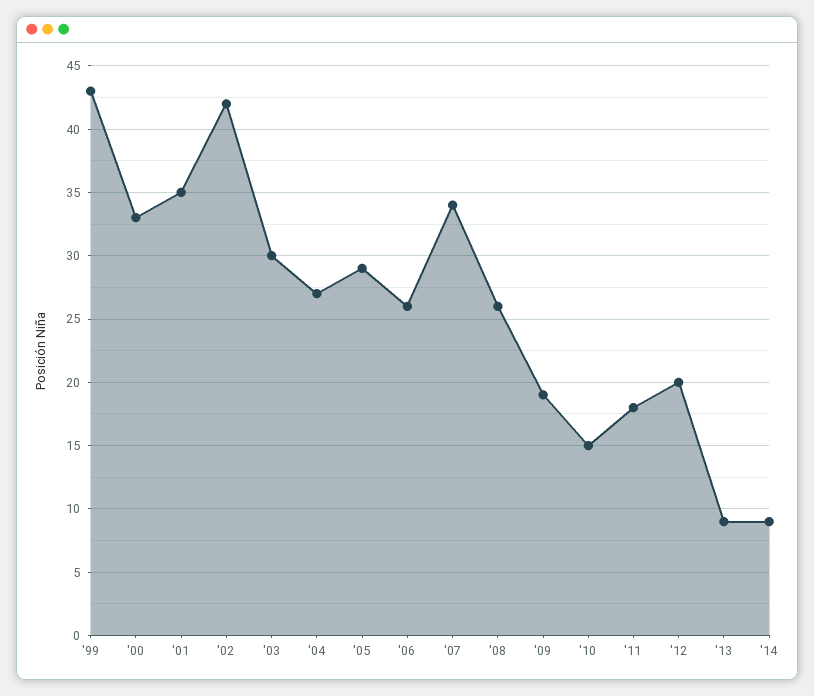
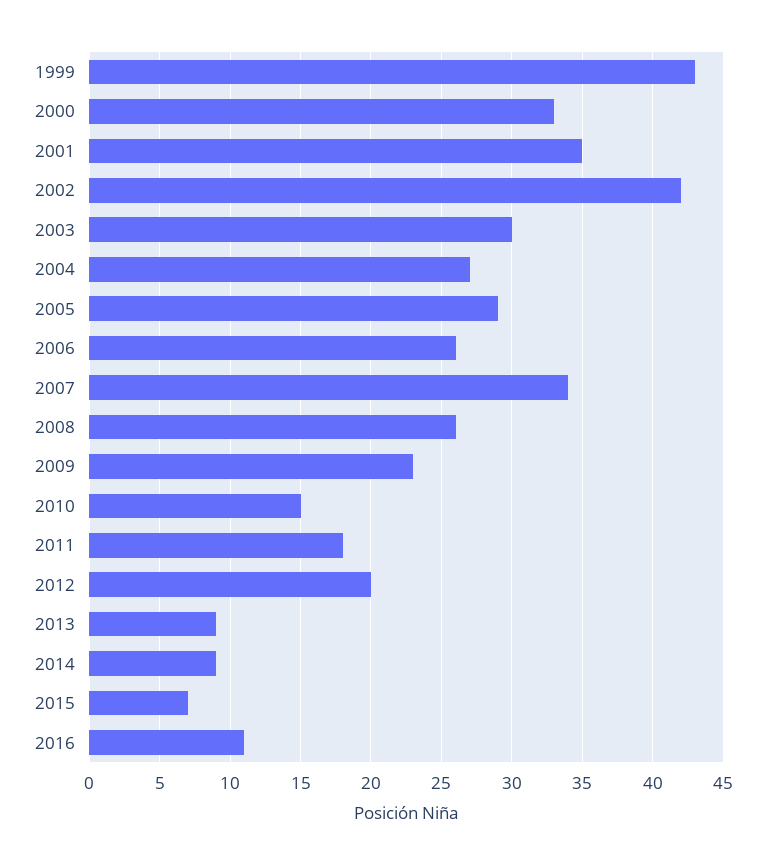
'09: 19 -> 23
2015: none -> 7
2016: none -> 11

